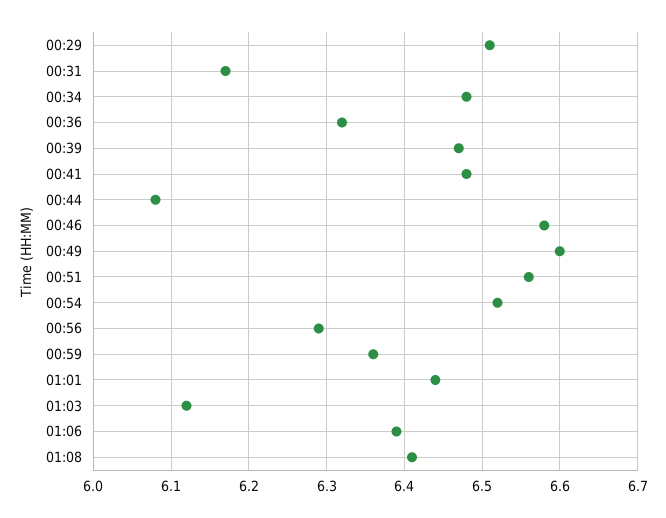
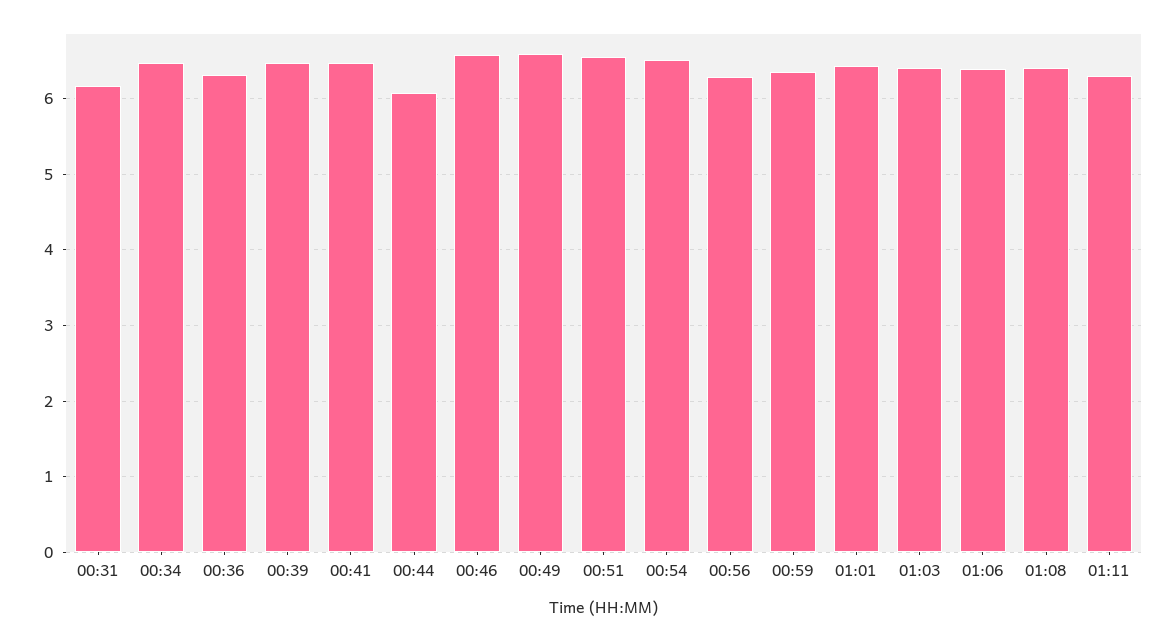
00:29: 6.51 -> none
01:03: 6.12 -> 6.4
01:11: none -> 6.3

